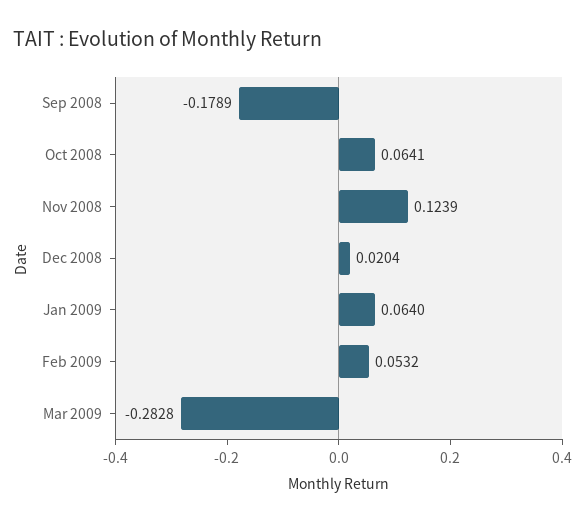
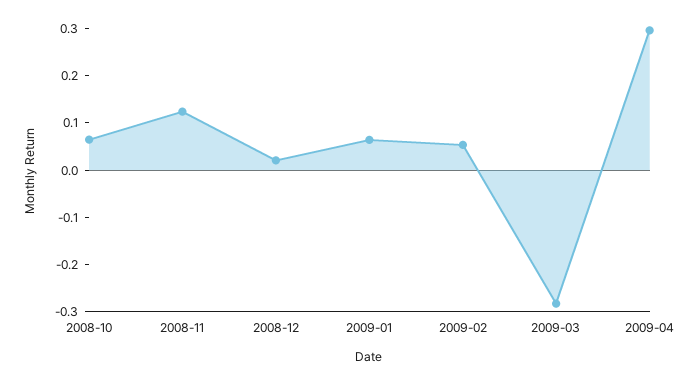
Sep 2008: -0.1789 -> none
2009-04: none -> 0.3

